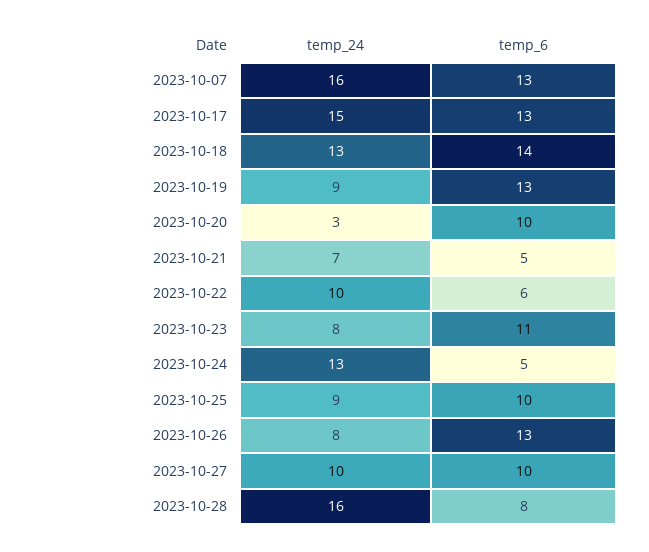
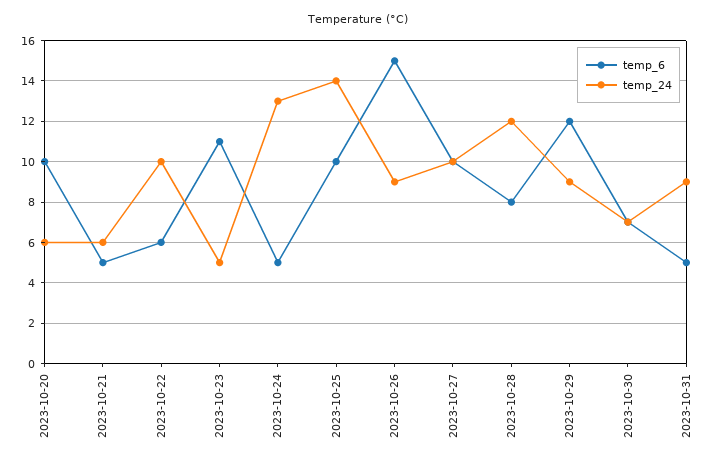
temp_24, 2023-10-07: 16 -> none
temp_6, 2023-10-07: 13 -> none
temp_24, 2023-10-17: 15 -> none
temp_6, 2023-10-17: 13 -> none
temp_24, 2023-10-18: 13 -> none
temp_6, 2023-10-18: 14 -> none
temp_24, 2023-10-19: 9 -> none
temp_6, 2023-10-19: 13 -> none
temp_24, 2023-10-20: 3 -> 6
temp_24, 2023-10-21: 7 -> 6
temp_24, 2023-10-23: 8 -> 5
temp_24, 2023-10-25: 9 -> 14
temp_24, 2023-10-26: 8 -> 9
temp_6, 2023-10-26: 13 -> 15
temp_24, 2023-10-28: 16 -> 12
temp_6, 2023-10-29: none -> 12
temp_24, 2023-10-29: none -> 9
temp_6, 2023-10-30: none -> 7
temp_24, 2023-10-30: none -> 7
temp_6, 2023-10-31: none -> 5
temp_24, 2023-10-31: none -> 9

